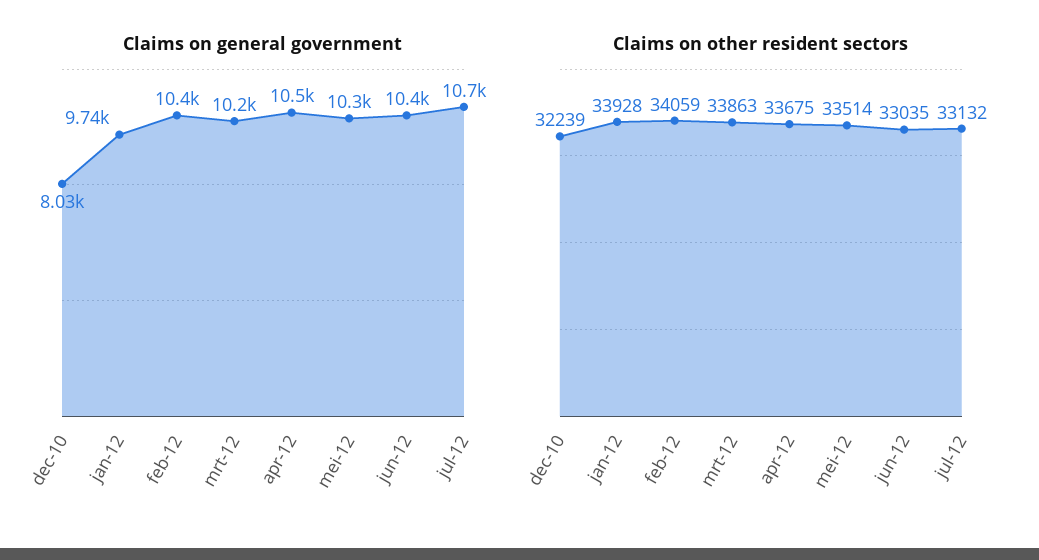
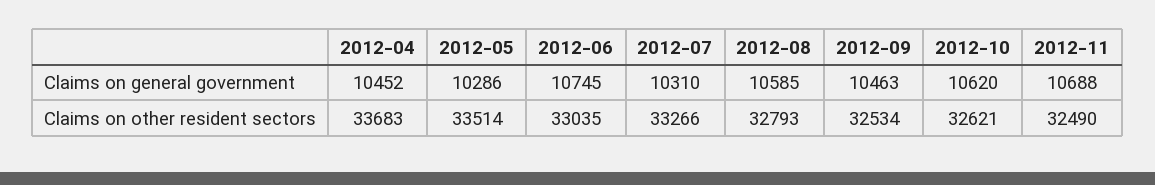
Claims on general government, dec-10: 8030 -> none
Claims on general government, jan-12: 9740 -> none
Claims on general government, feb-12: 10400 -> none
Claims on general government, mrt-12: 10200 -> none
Claims on general government, jun-12: 10400 -> 10745
Claims on general government, jul-12: 10700 -> 10310
Claims on other resident sectors, dec-10: 32239 -> none
Claims on other resident sectors, jan-12: 33928 -> none
Claims on other resident sectors, feb-12: 34059 -> none
Claims on other resident sectors, mrt-12: 33863 -> none
Claims on other resident sectors, apr-12: 33675 -> 33683
Claims on other resident sectors, jul-12: 33132 -> 33266
Claims on general government, 2012-08: none -> 10585
Claims on general government, 2012-09: none -> 10463
Claims on general government, 2012-10: none -> 10620
Claims on general government, 2012-11: none -> 10688
Claims on other resident sectors, 2012-08: none -> 32793
Claims on other resident sectors, 2012-09: none -> 32534
Claims on other resident sectors, 2012-10: none -> 32621
Claims on other resident sectors, 2012-11: none -> 32490

